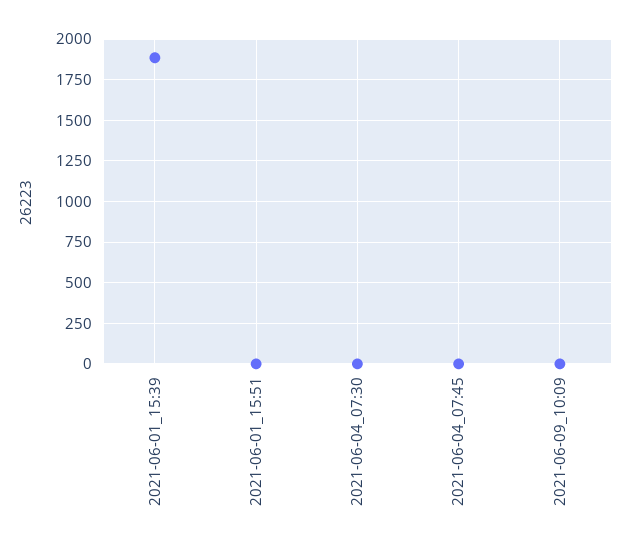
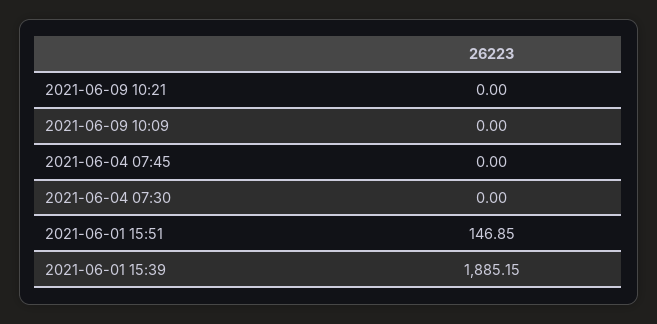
2021-06-01_15:51: 0 -> 146.85
2021-06-09 10:21: none -> 0

